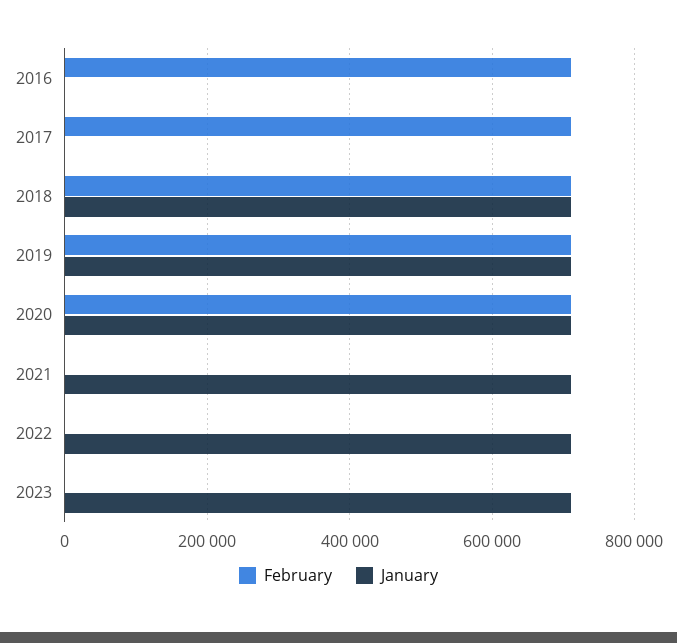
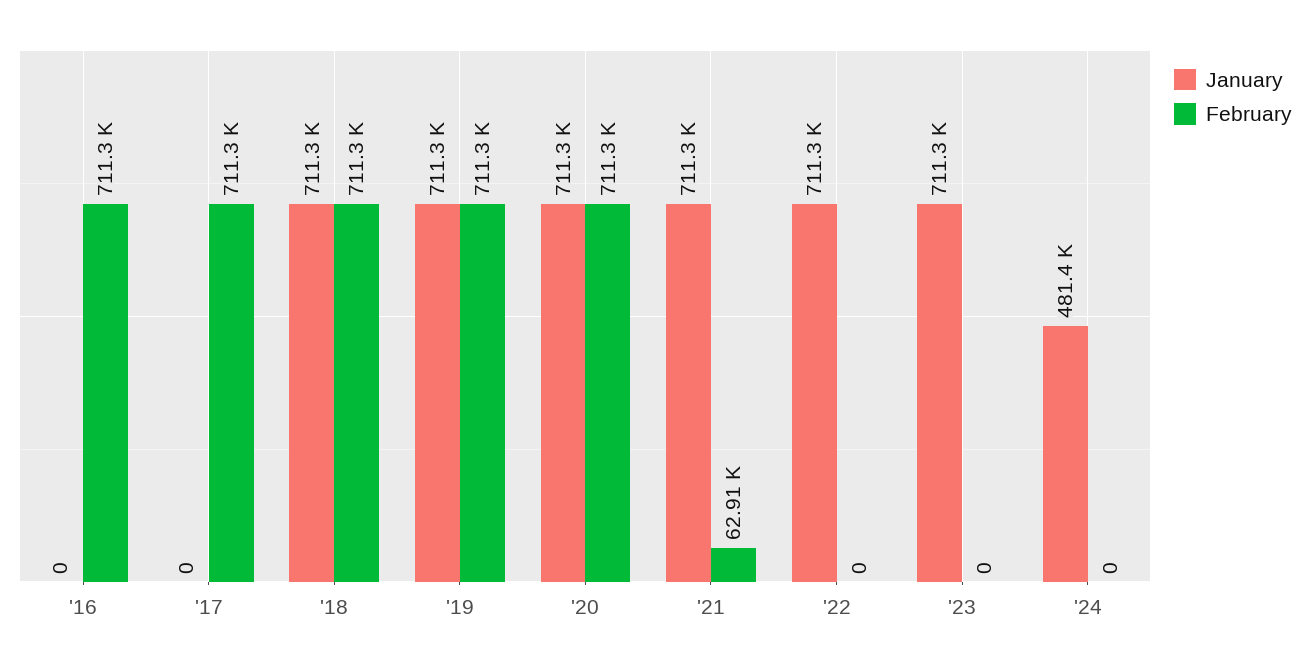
February, 2021: 0 -> 62910
January, '24: none -> 481400
February, '24: none -> 0

